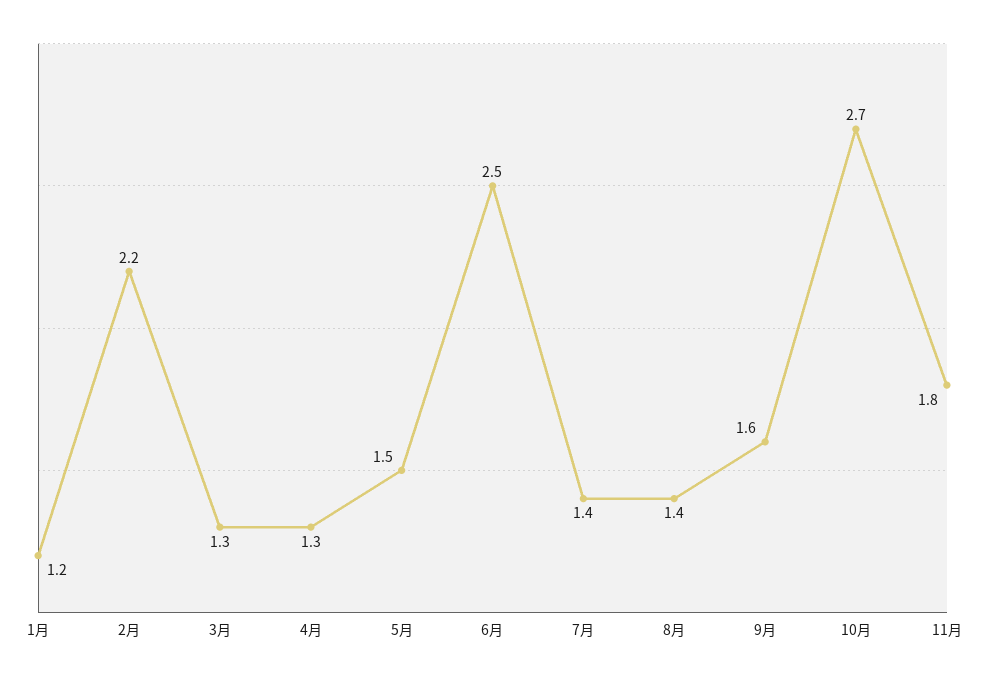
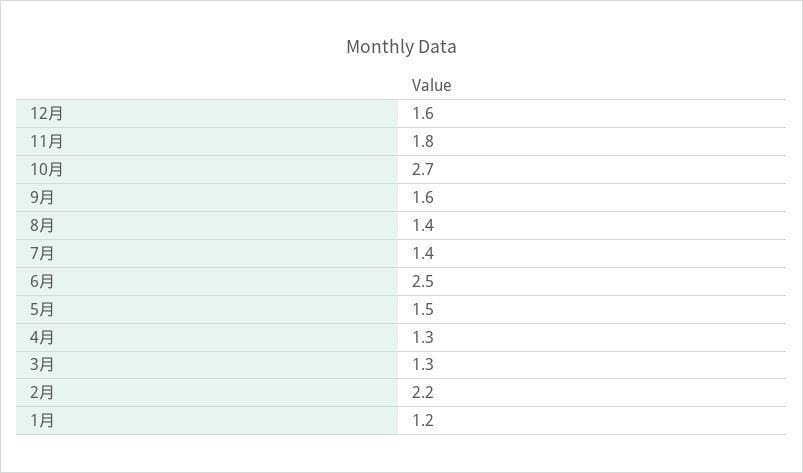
12月: none -> 1.6

